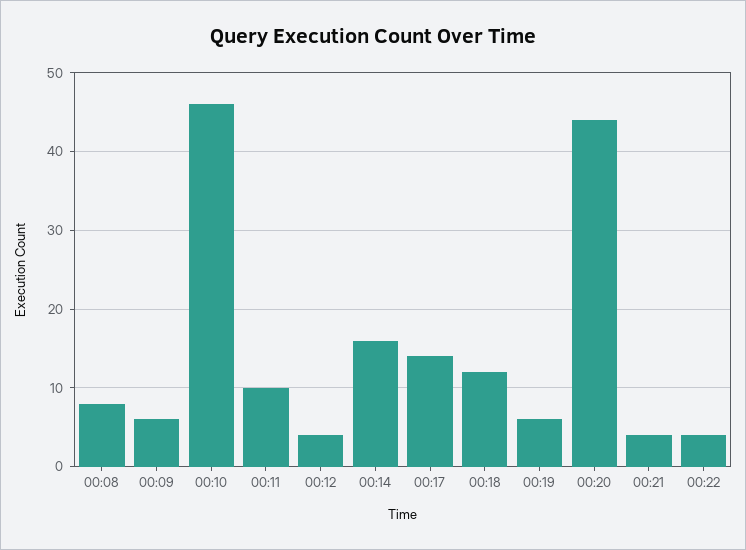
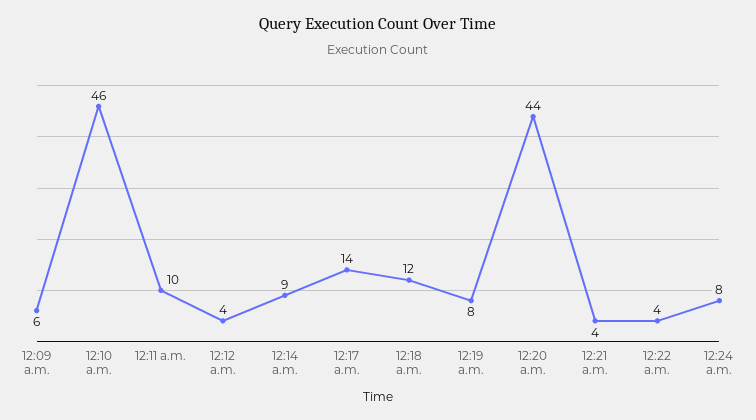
00:08: 8 -> none
00:14: 16 -> 9
00:19: 6 -> 8
12:24 a.m.: none -> 8

